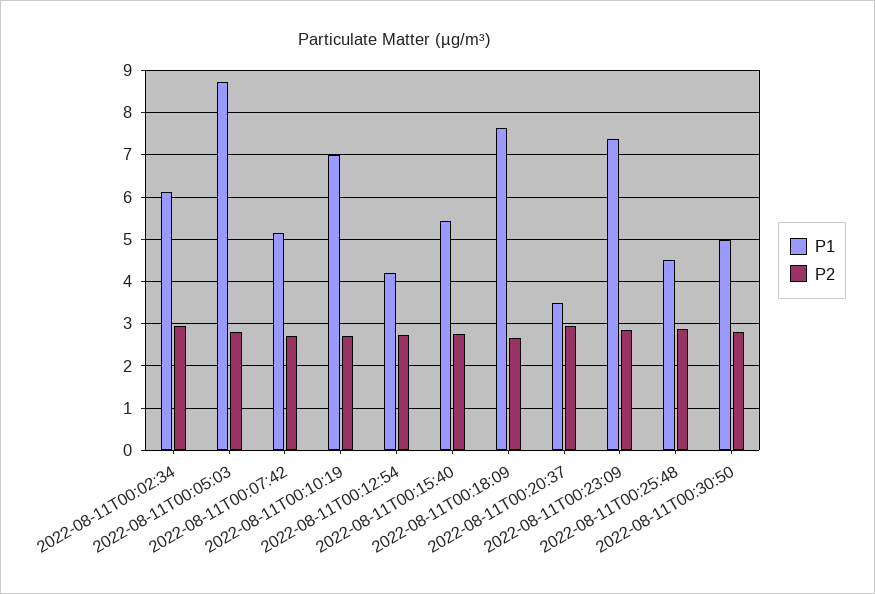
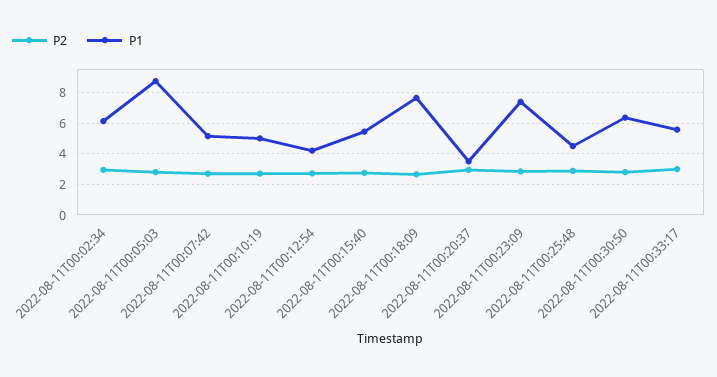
P1, 2022-08-11T00:10:19: 7 -> 5
P1, 2022-08-11T00:30:50: 5 -> 6.5
P2, 2022-08-11T00:33:17: none -> 3
P1, 2022-08-11T00:33:17: none -> 5.5

